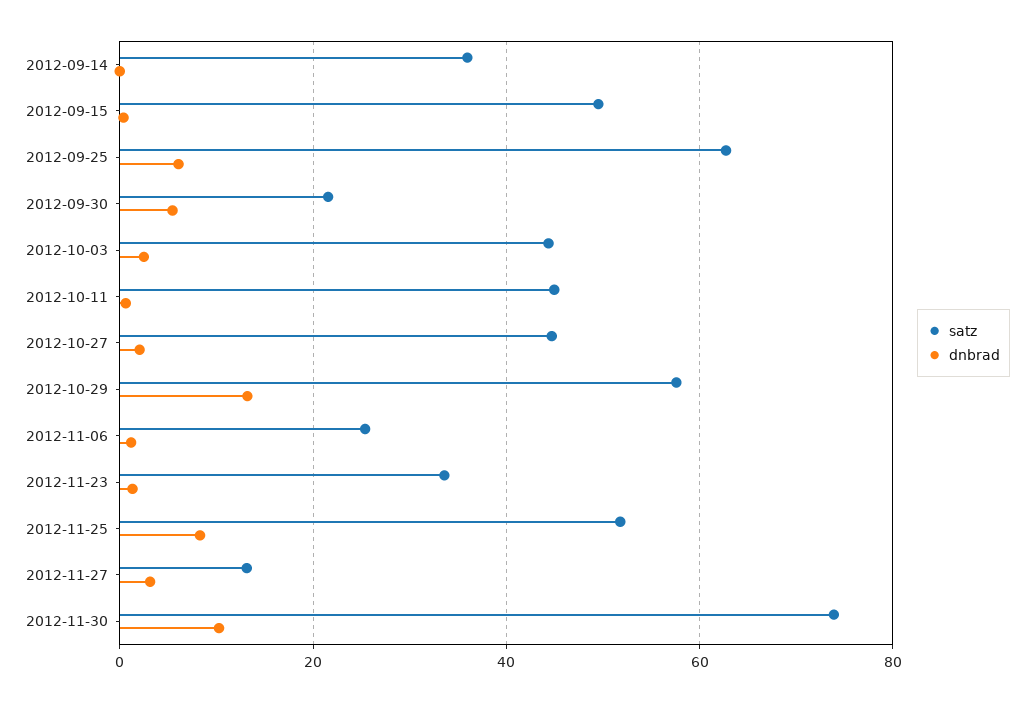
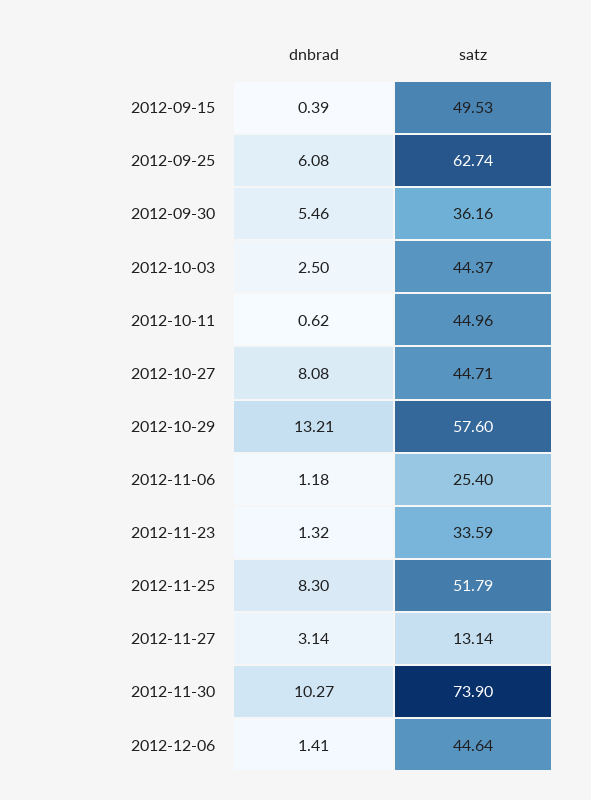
satz, 2012-09-14: 36 -> none
dnbrad, 2012-09-14: 0 -> none
satz, 2012-09-30: 22 -> 36.16
dnbrad, 2012-10-27: 2 -> 8.08
dnbrad, 2012-12-06: none -> 1.41
satz, 2012-12-06: none -> 44.64

